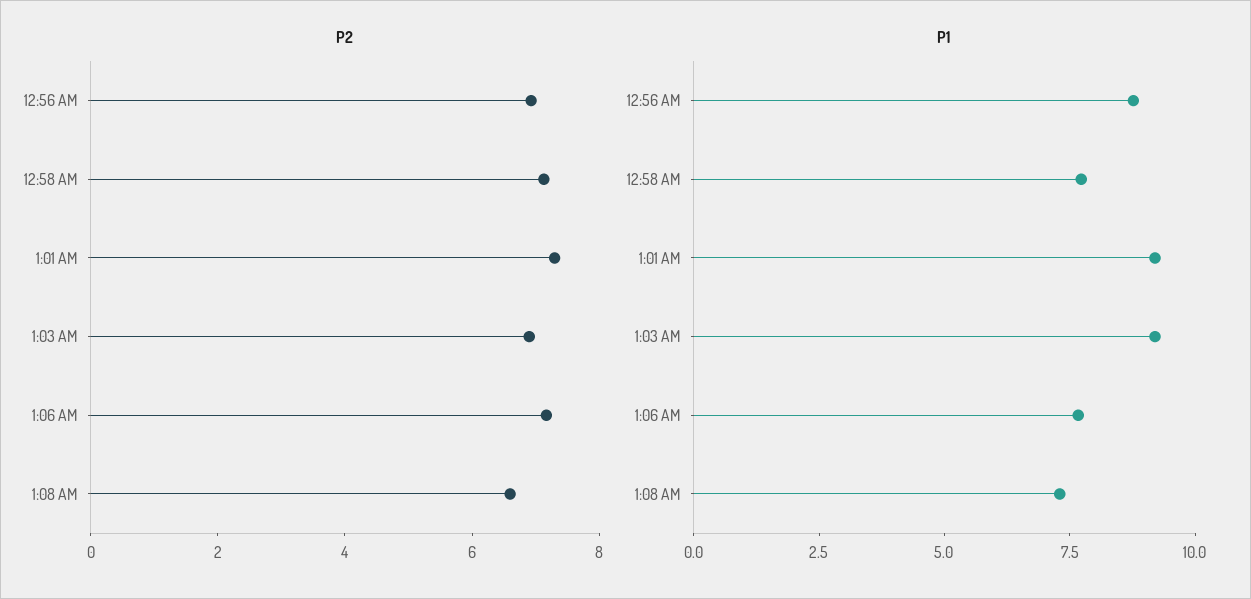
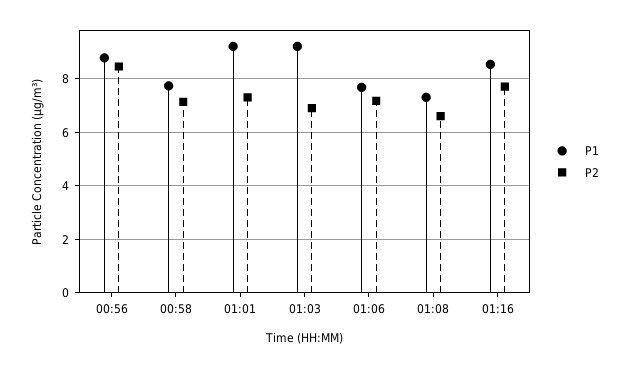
P2, 12:56 AM: 7 -> 8.5
P1, 01:16: none -> 8.5
P2, 01:16: none -> 7.75

